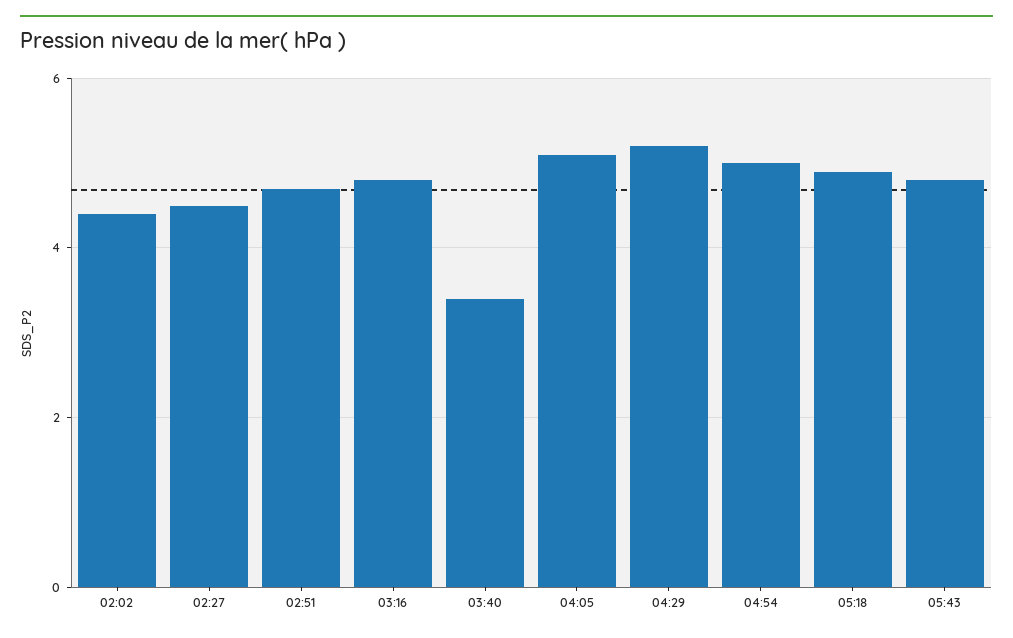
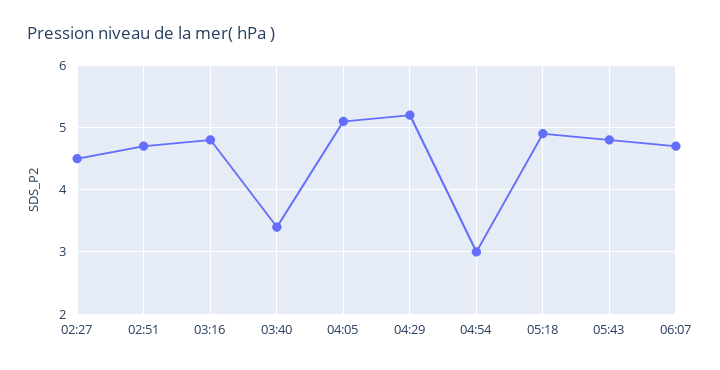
02:02: 4.5 -> none
04:54: 5 -> 3
06:07: none -> 4.7

